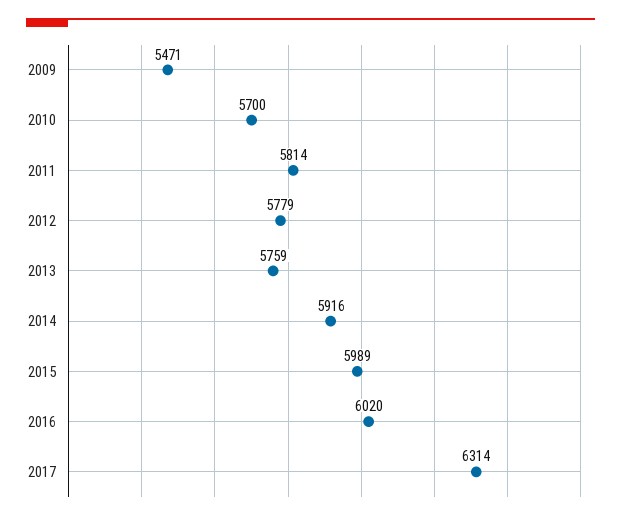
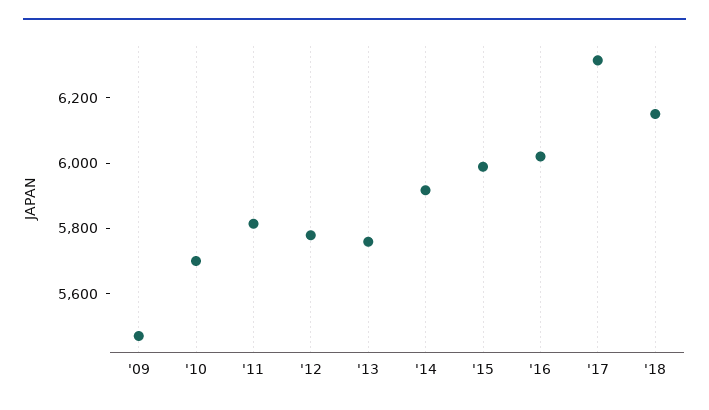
'18: none -> 6150

